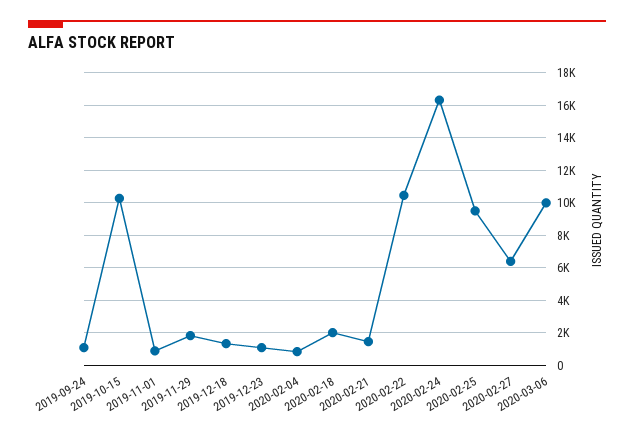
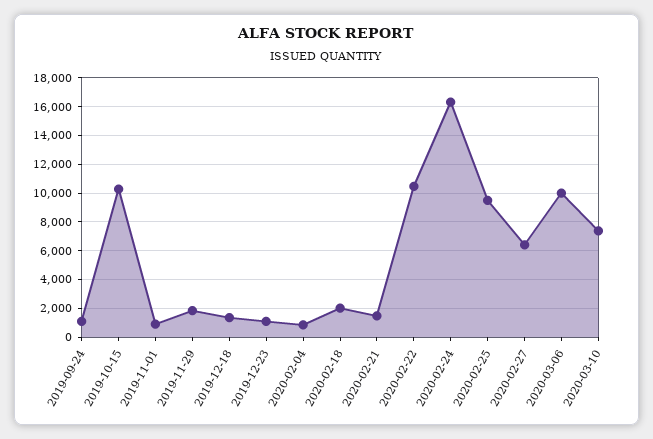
2020-03-10: none -> 7500

